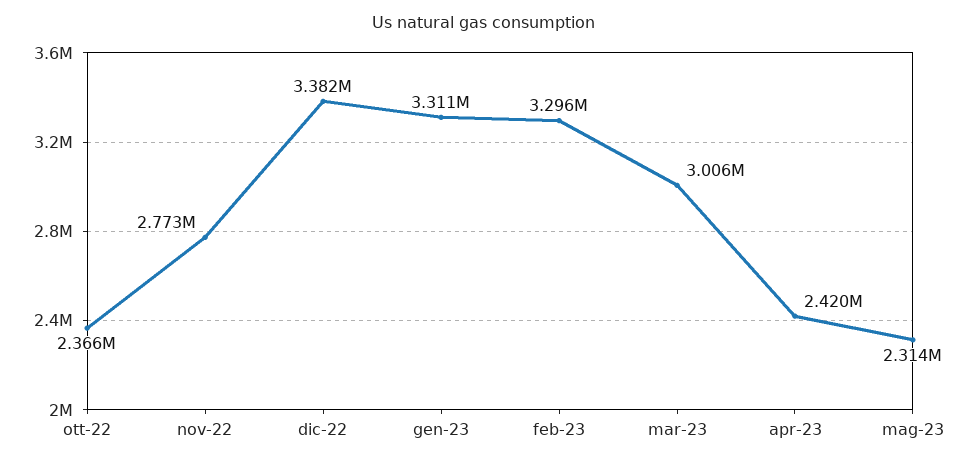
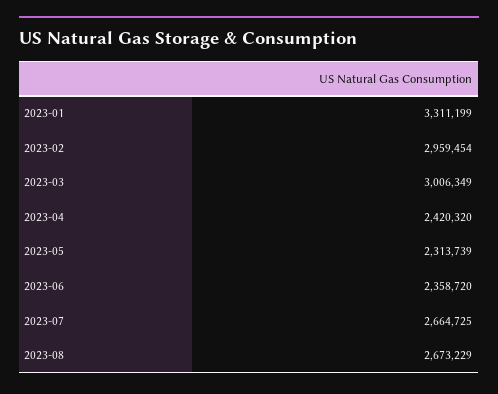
ott-22: 2366000 -> none
nov-22: 2773000 -> none
dic-22: 3382000 -> none
feb-23: 3296000 -> 2959454
2023-06: none -> 2358720
2023-07: none -> 2664725
2023-08: none -> 2673229

